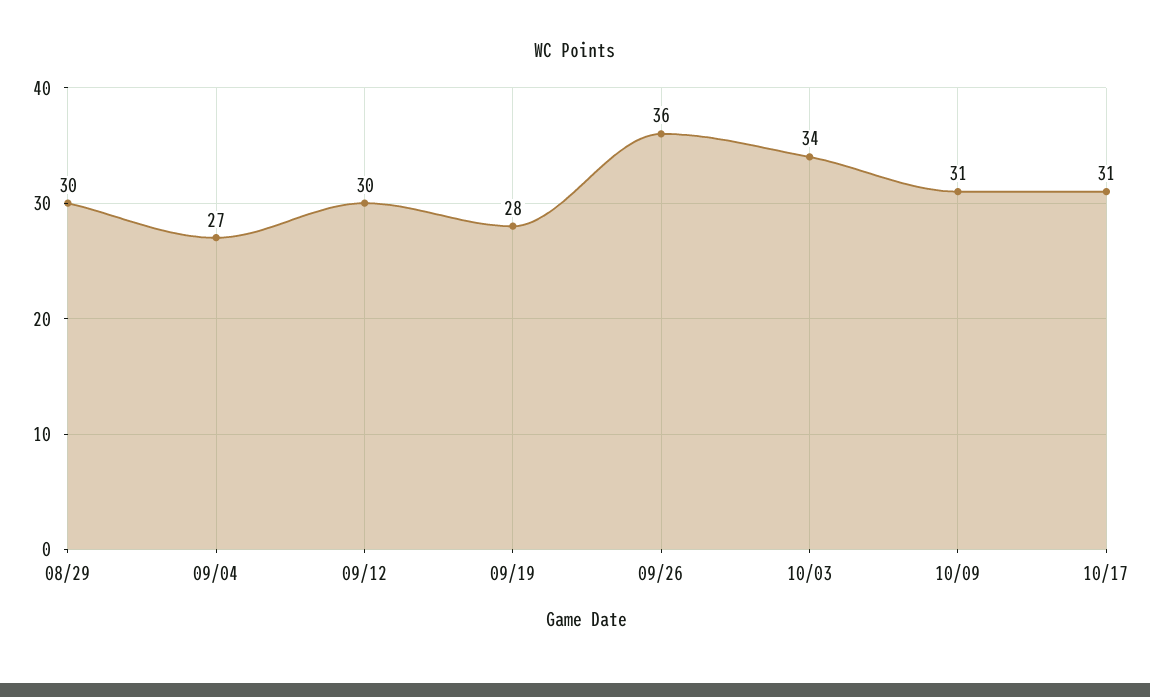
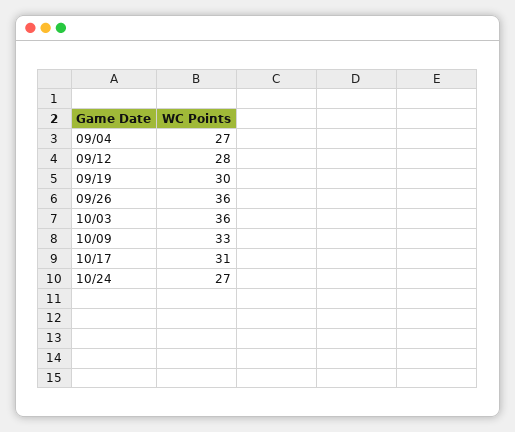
08/29: 30 -> none
09/12: 30 -> 28
09/19: 28 -> 30
10/03: 34 -> 36
10/09: 31 -> 33
10/24: none -> 27

